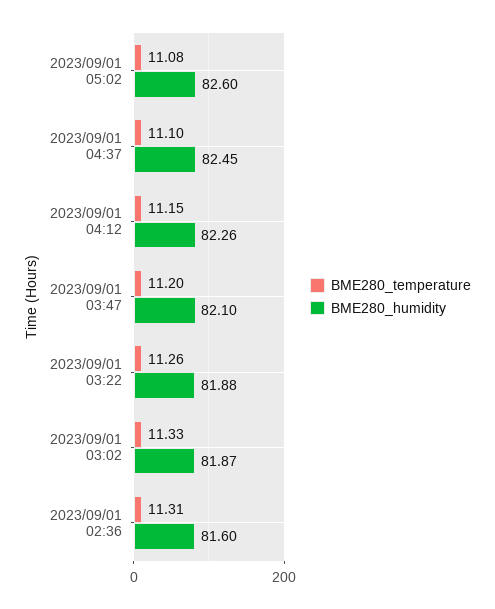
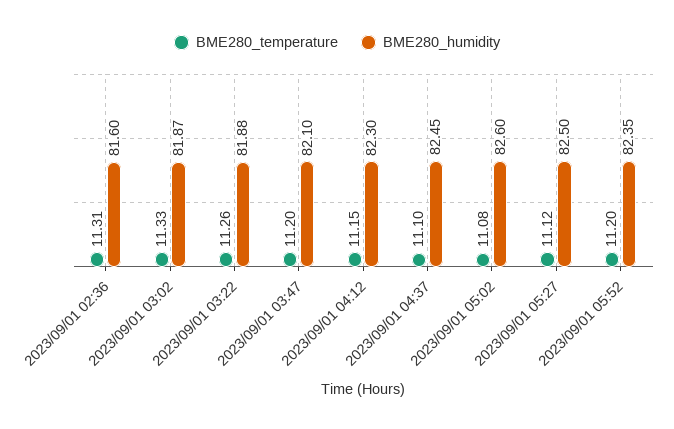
BME280_humidity, 2023/09/01 04:12: 82.26 -> 82.3
BME280_temperature, 2023/09/01 05:27: none -> 11.12
BME280_humidity, 2023/09/01 05:27: none -> 82.5
BME280_temperature, 2023/09/01 05:52: none -> 11.2
BME280_humidity, 2023/09/01 05:52: none -> 82.35

